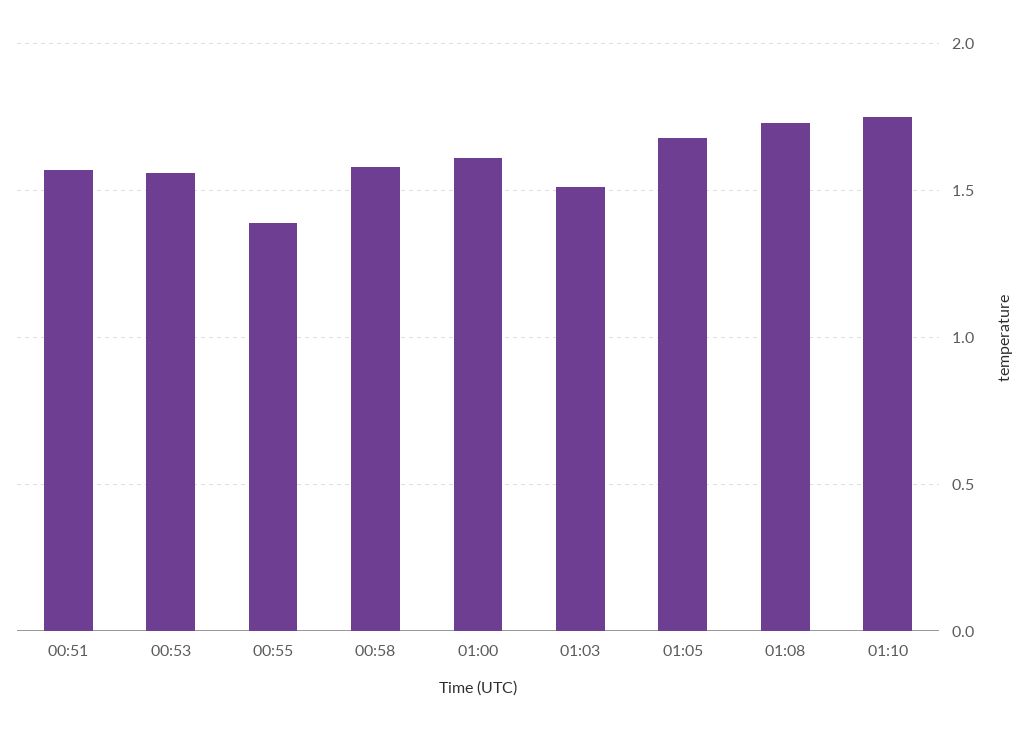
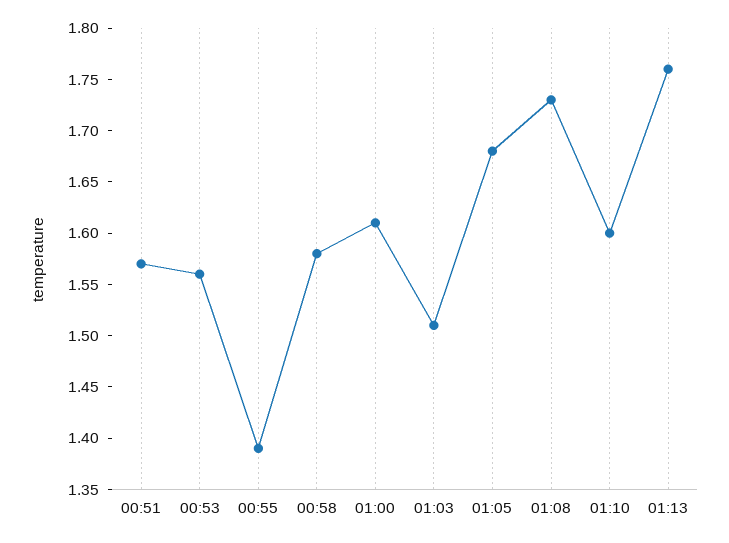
01:10: 1.75 -> 1.6
01:13: none -> 1.76

